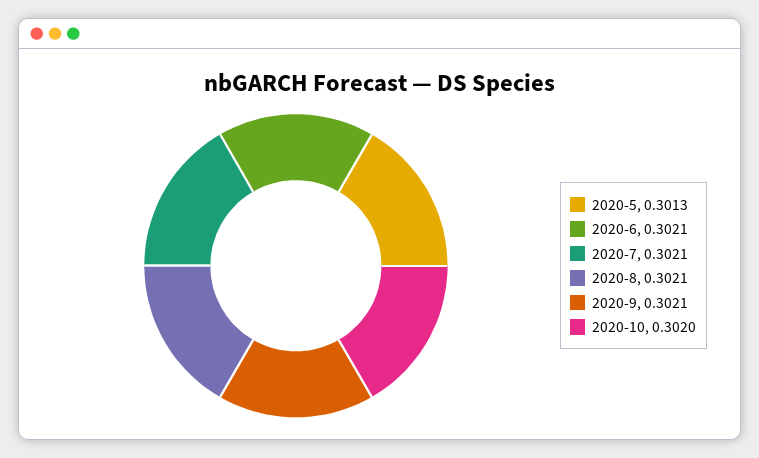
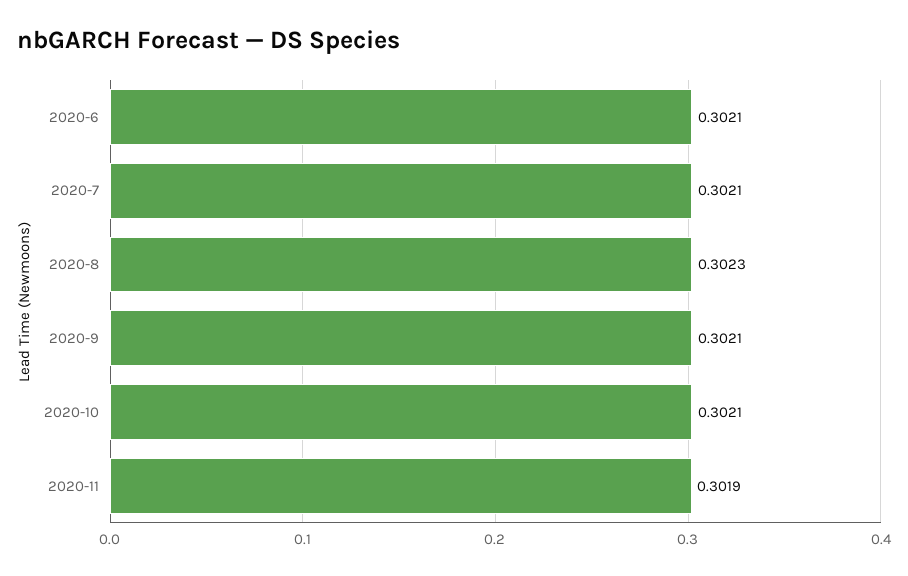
2020-5: 0.3013 -> none
2020-8: 0.3021 -> 0.3023
2020-10: 0.302 -> 0.3021
2020-11: none -> 0.3019

